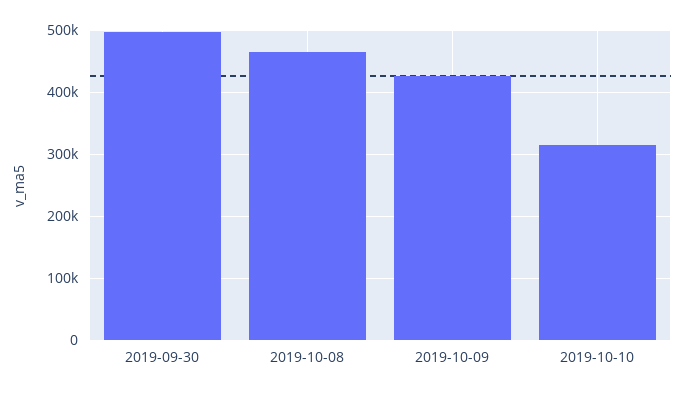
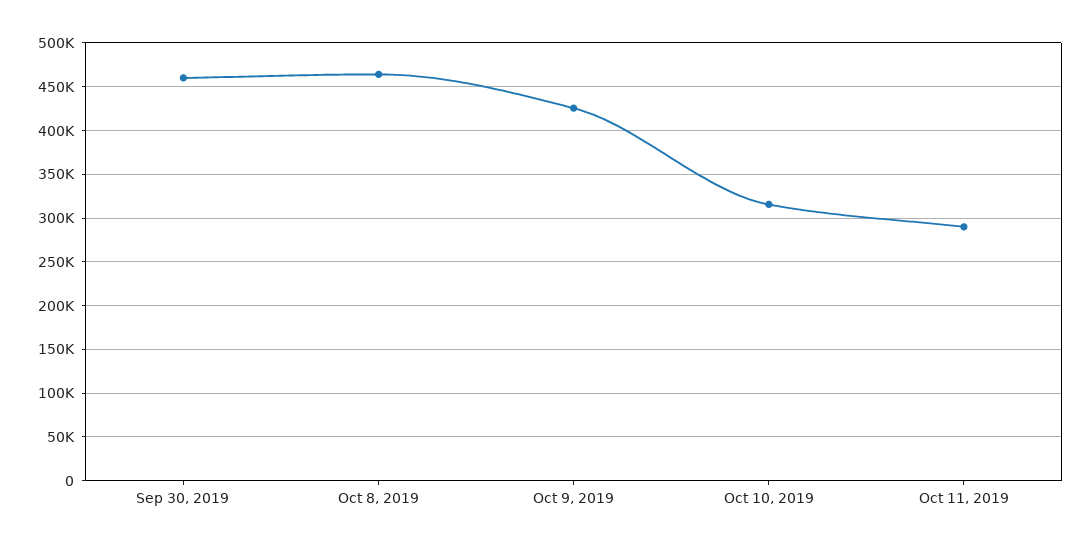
2019-09-30: 500000 -> 460000
Oct 11, 2019: none -> 290000

